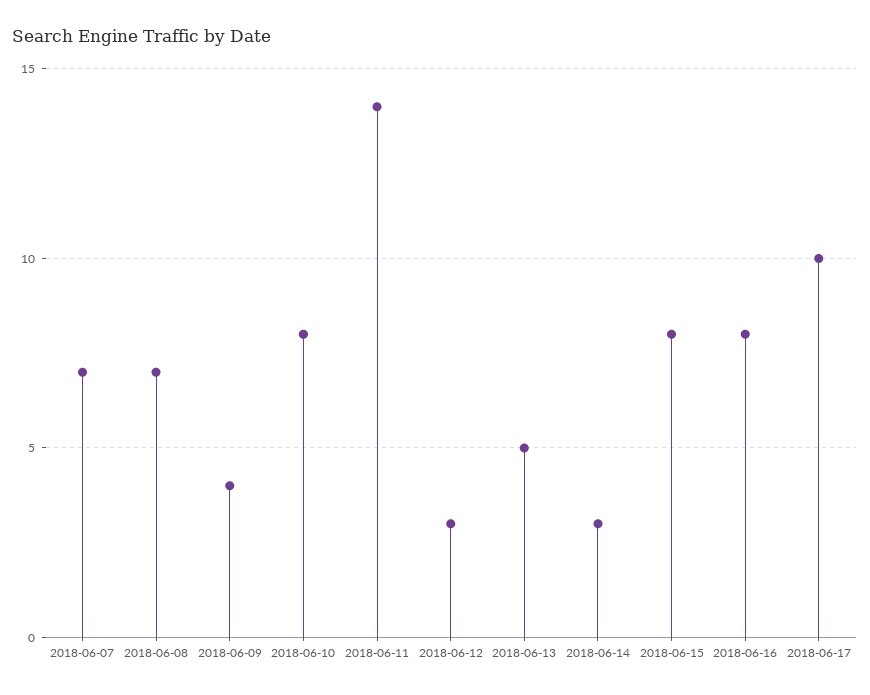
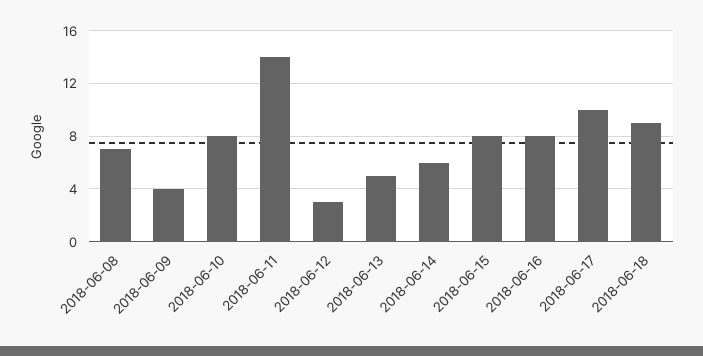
2018-06-07: 7 -> none
2018-06-14: 3 -> 6
2018-06-18: none -> 9

